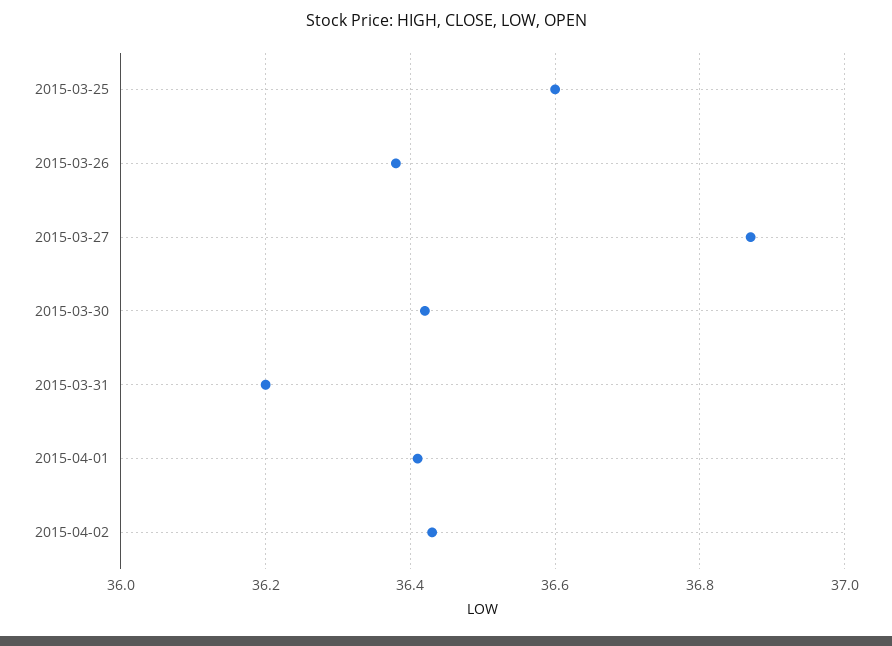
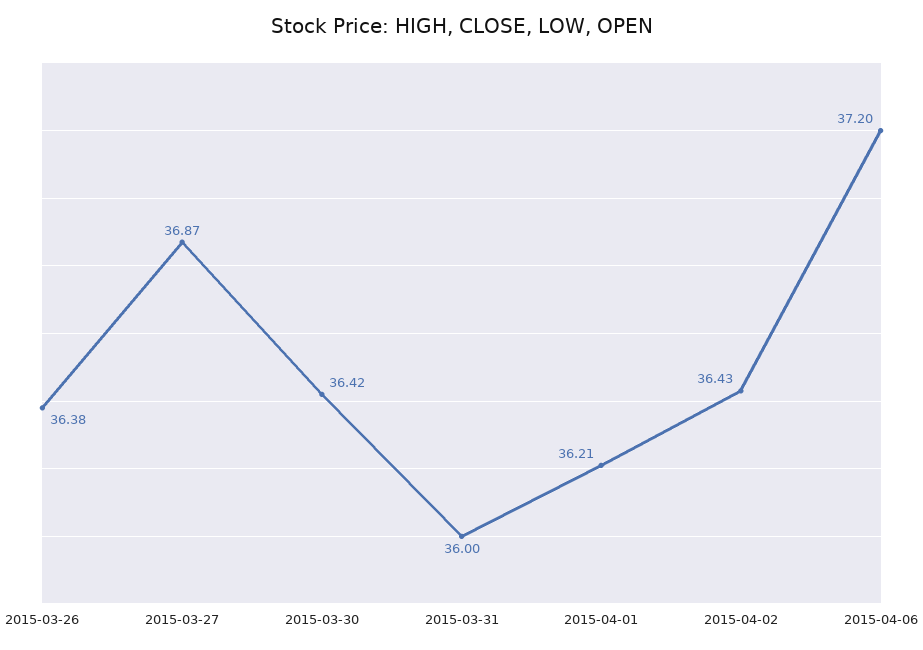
2015-03-25: 36.6 -> none
2015-03-31: 36.2 -> 36
2015-04-01: 36.4 -> 36.21
2015-04-06: none -> 37.2

